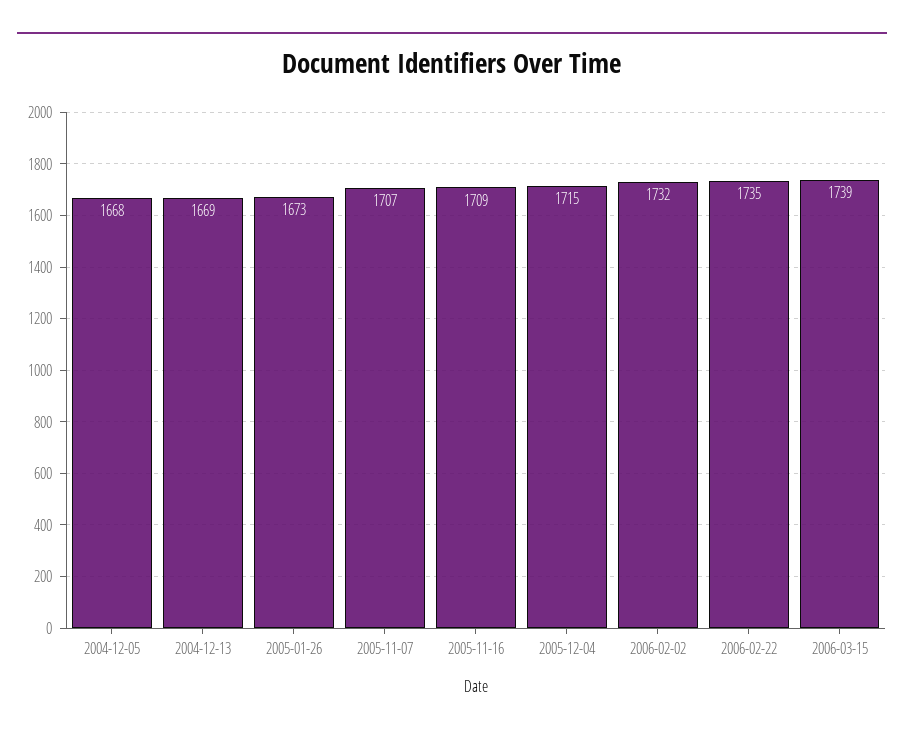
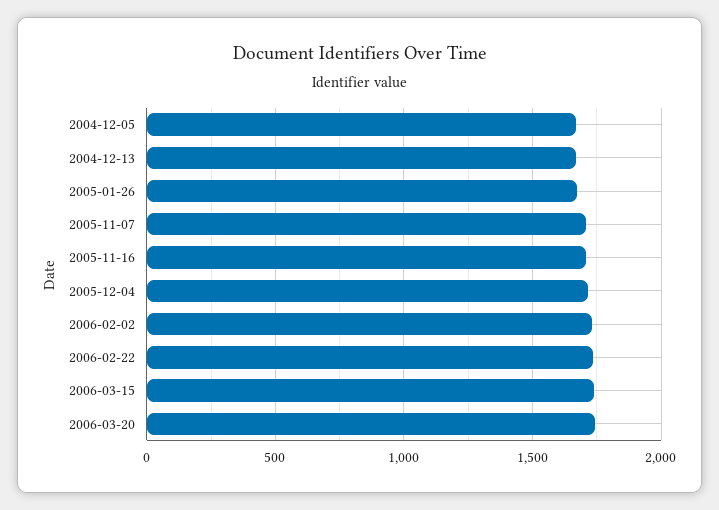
2006-03-20: none -> 1750

